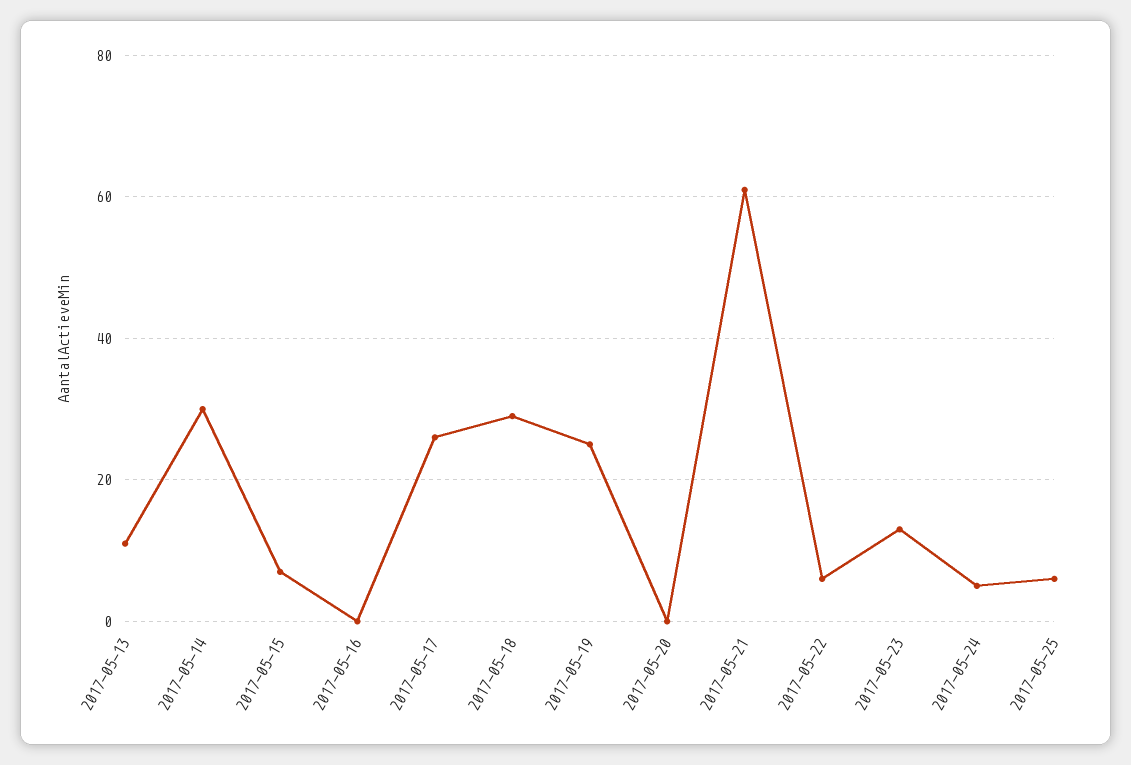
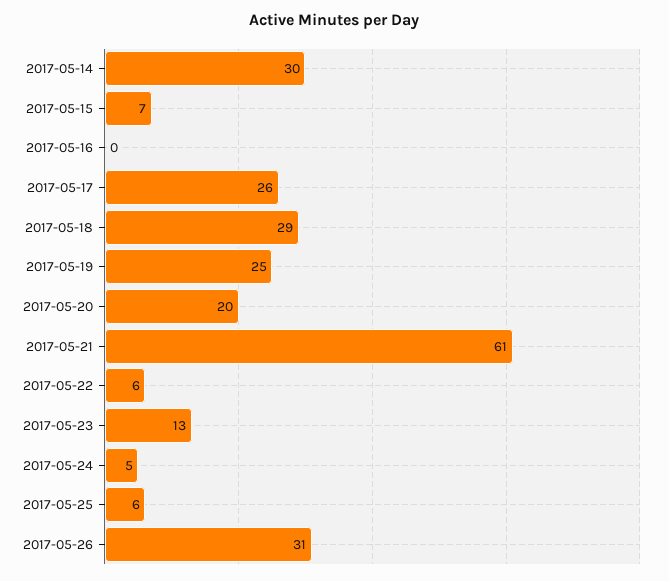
2017-05-13: 10 -> none
2017-05-20: 0 -> 20
2017-05-26: none -> 31

